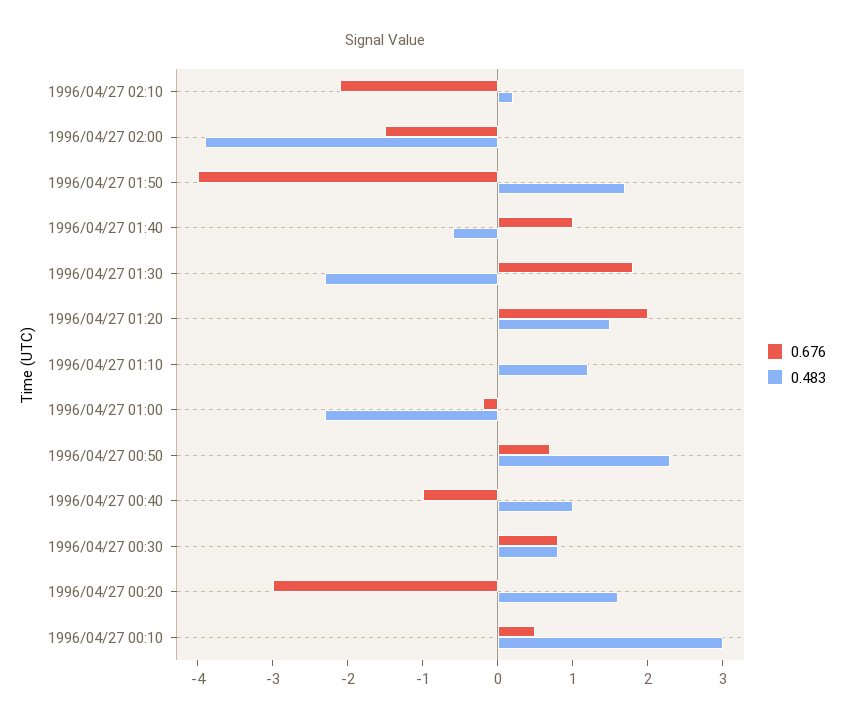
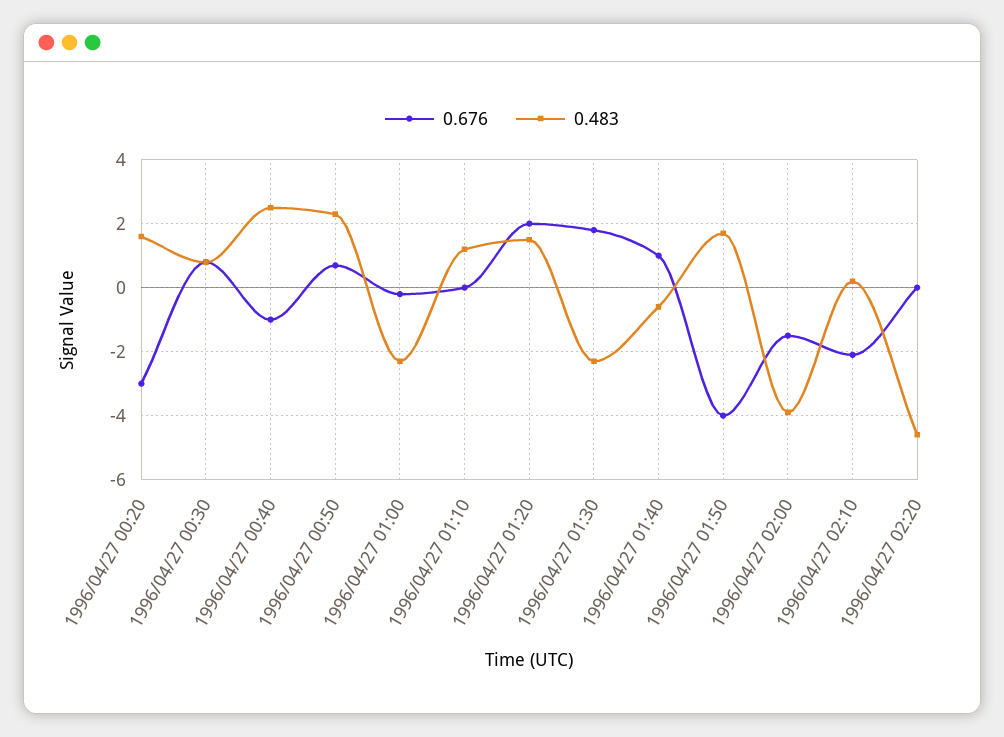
0.483, 1996/04/27 00:40: 1 -> 2.5
0.676, 1996/04/27 00:10: 0.5 -> none
0.483, 1996/04/27 00:10: 3 -> none
0.676, 1996/04/27 02:20: none -> 0
0.483, 1996/04/27 02:20: none -> -4.5

